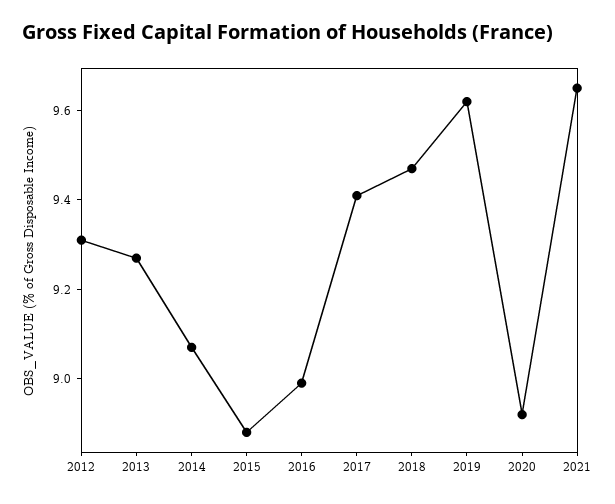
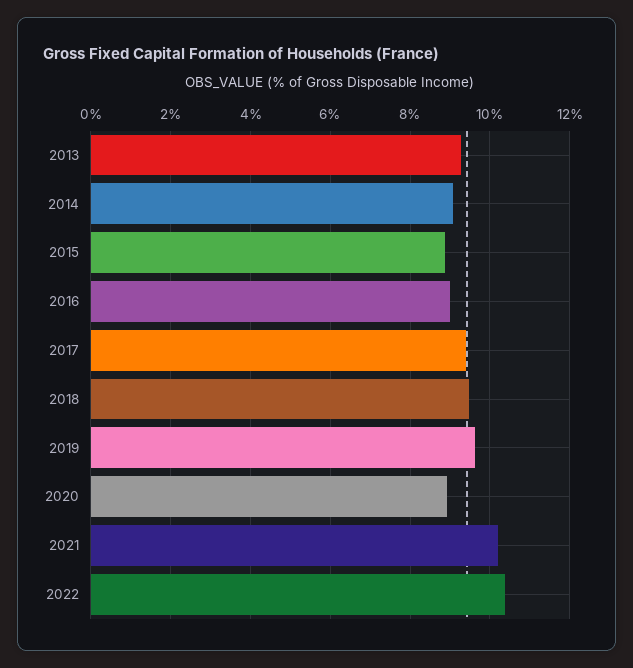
2012: 9.3 -> none
2021: 9.65 -> 10.2
2022: none -> 10.4

